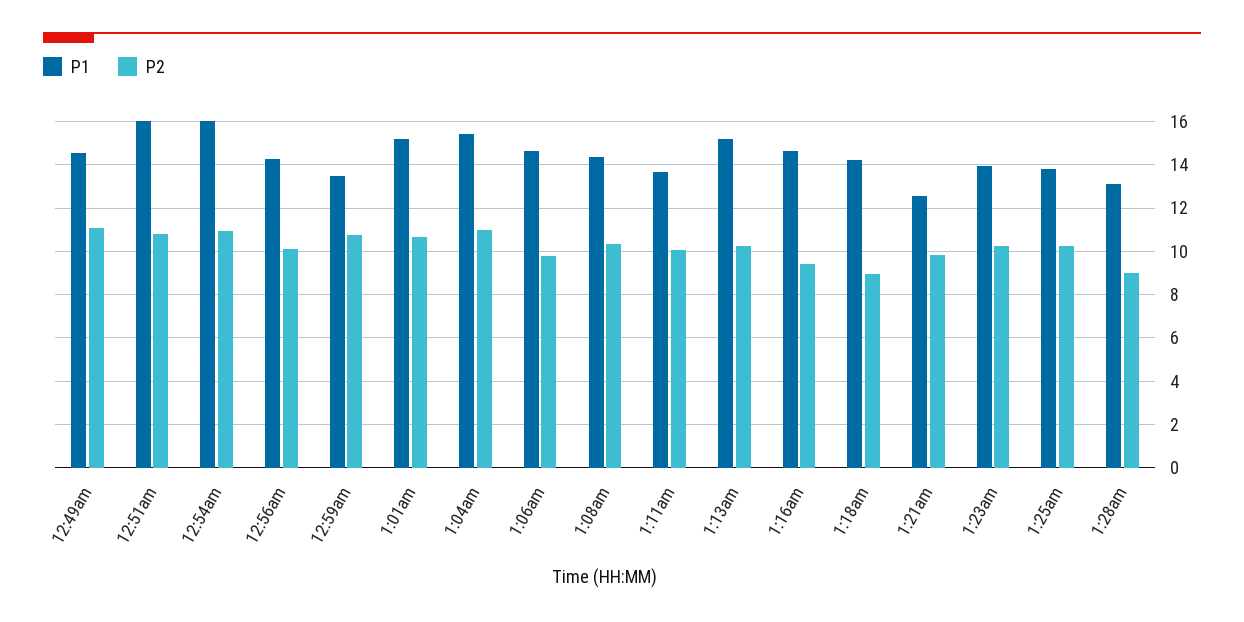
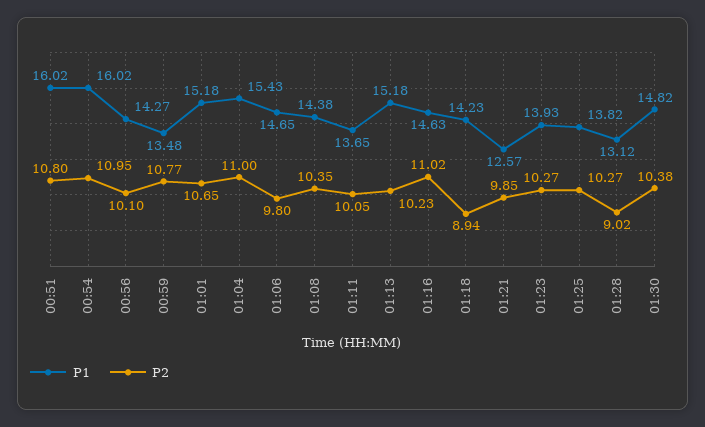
P1, 12:49am: 14.5 -> none
P2, 12:49am: 11 -> none
P2, 1:16am: 9.5 -> 11.02
P1, 01:30: none -> 14.82
P2, 01:30: none -> 10.38

